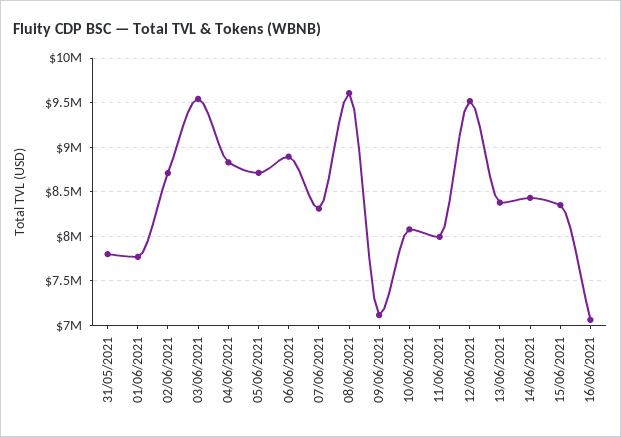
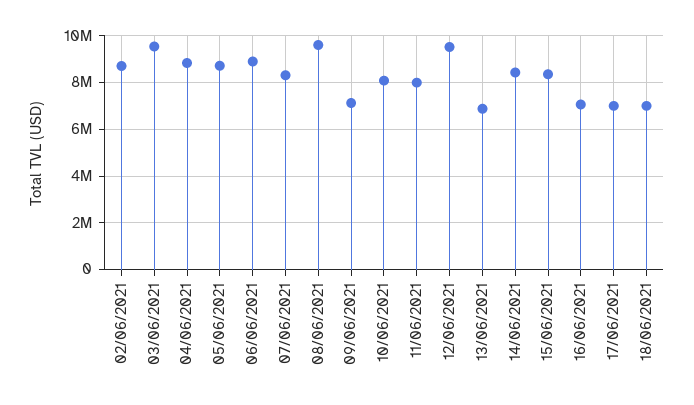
31/05/2021: 7800000 -> none
01/06/2021: 7800000 -> none
13/06/2021: 8400000 -> 7000000
17/06/2021: none -> 7000000
18/06/2021: none -> 7000000

